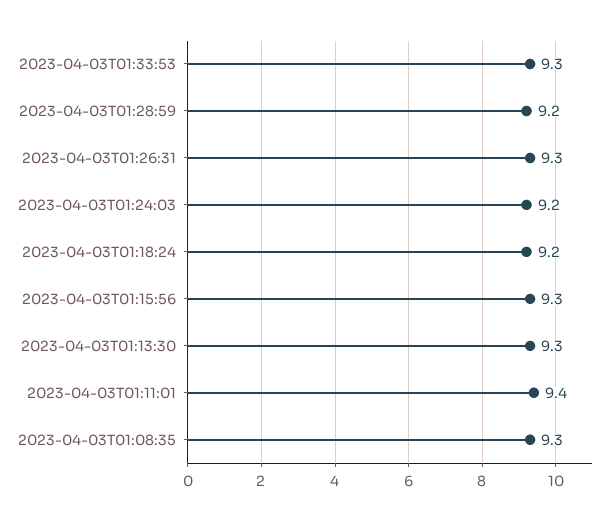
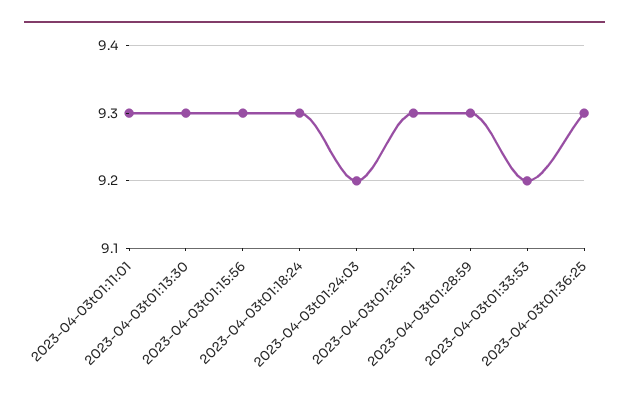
2023-04-03T01:33:53: 9.3 -> 9.2
2023-04-03T01:28:59: 9.2 -> 9.3
2023-04-03T01:18:24: 9.2 -> 9.3
2023-04-03T01:11:01: 9.4 -> 9.3
2023-04-03T01:08:35: 9.3 -> none
2023-04-03t01:36:25: none -> 9.3

